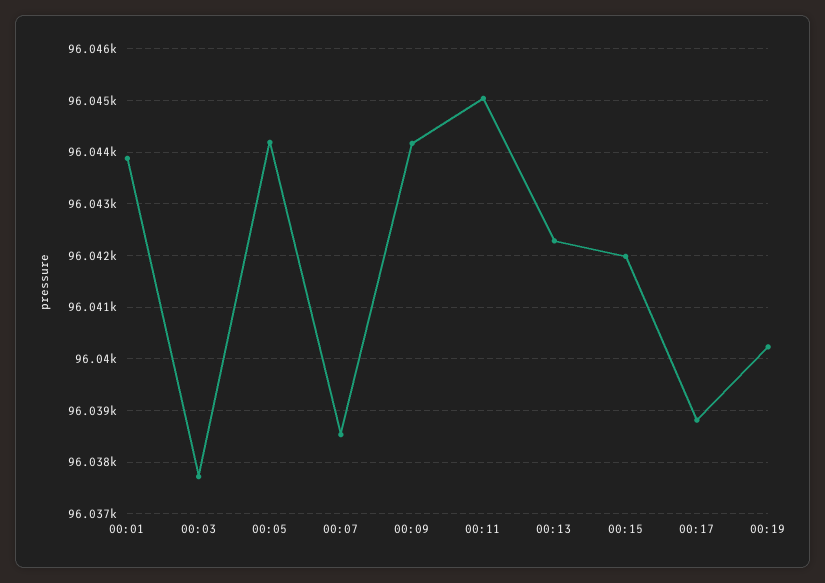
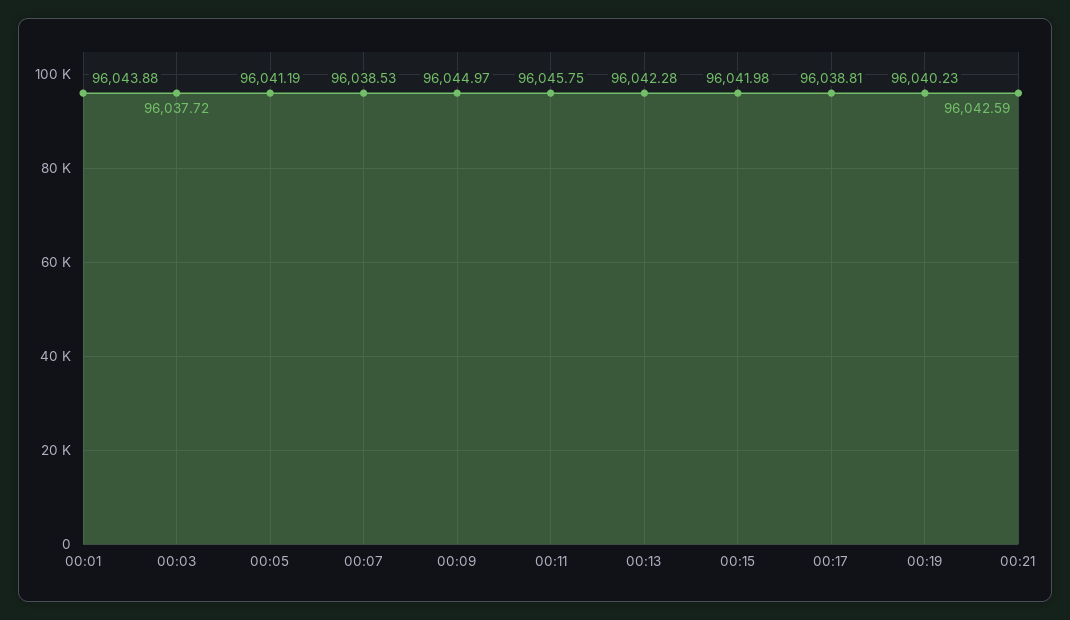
00:05: 96044.2 -> 96041.19
00:09: 96044.2 -> 96044.97
00:11: 96045 -> 96045.75
00:21: none -> 96042.59

